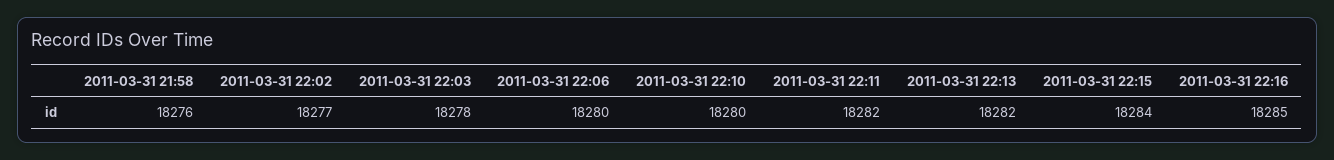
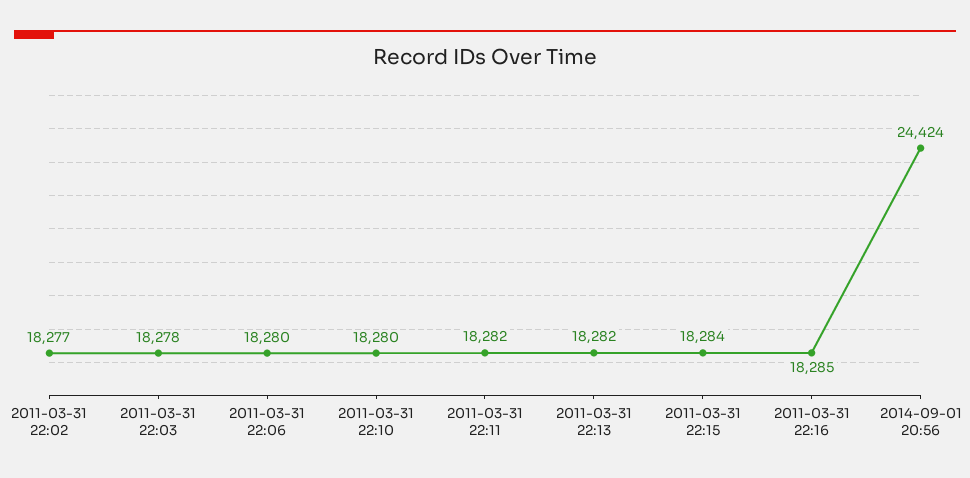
2011-03-31 21:58: 18276 -> none
2014-09-01 20:56: none -> 24424

